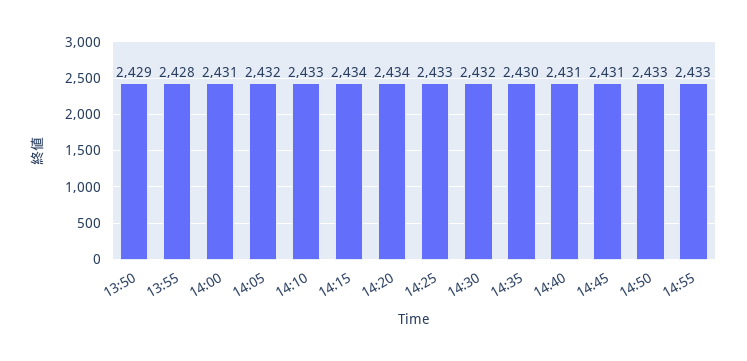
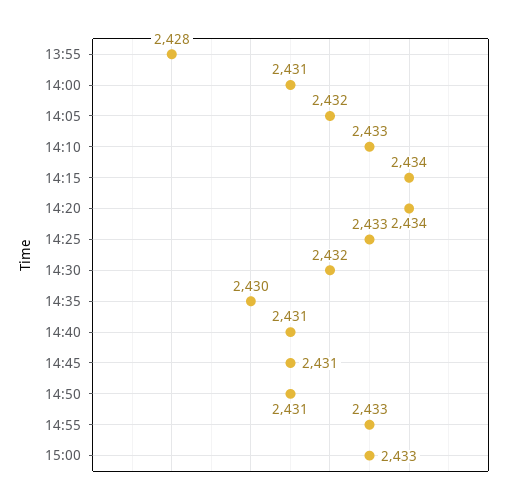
13:50: 2429 -> none
14:50: 2433 -> 2431
15:00: none -> 2433

